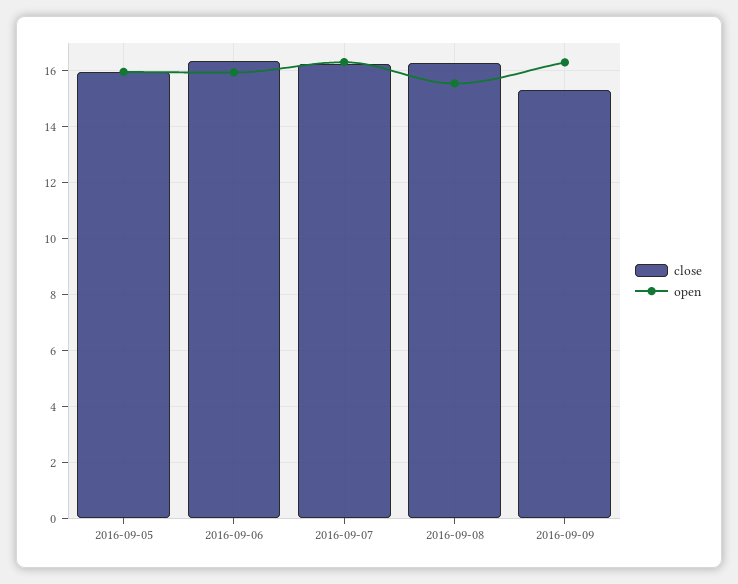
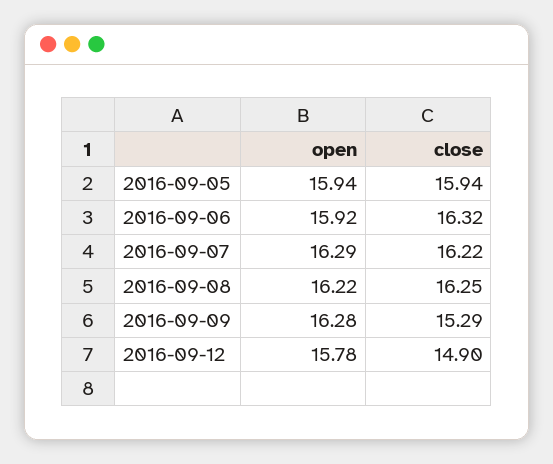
open, 2016-09-08: 15.5 -> 16.22
open, 2016-09-12: none -> 15.78
close, 2016-09-12: none -> 14.9

